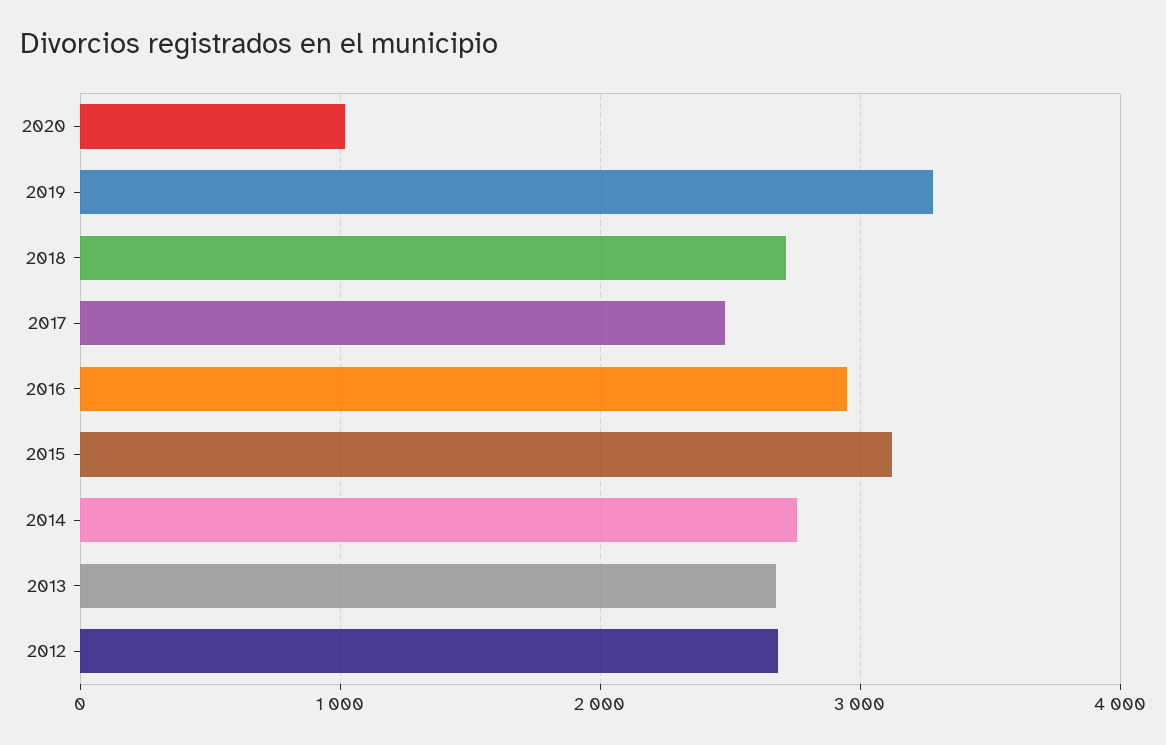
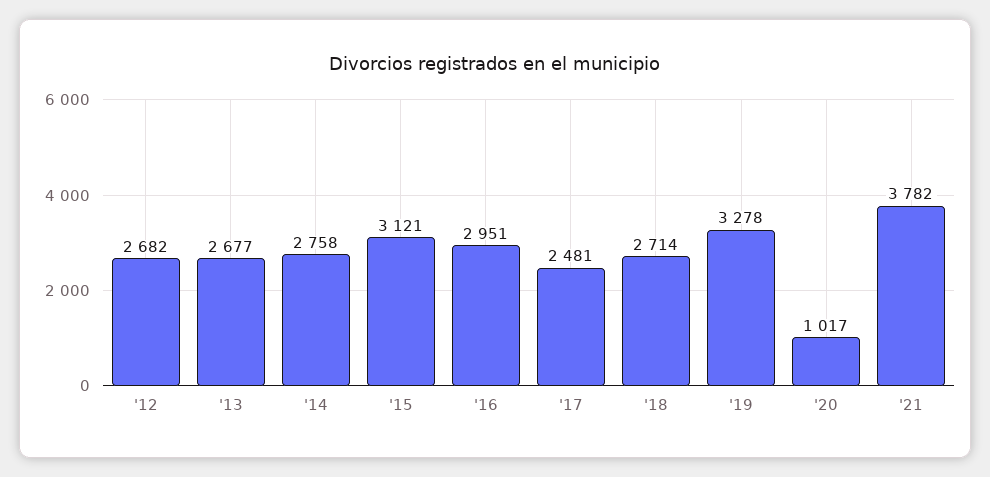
'21: none -> 3782

